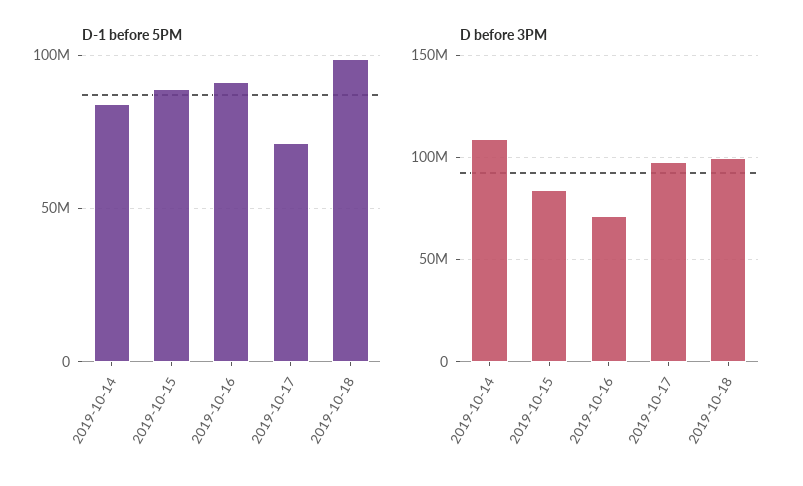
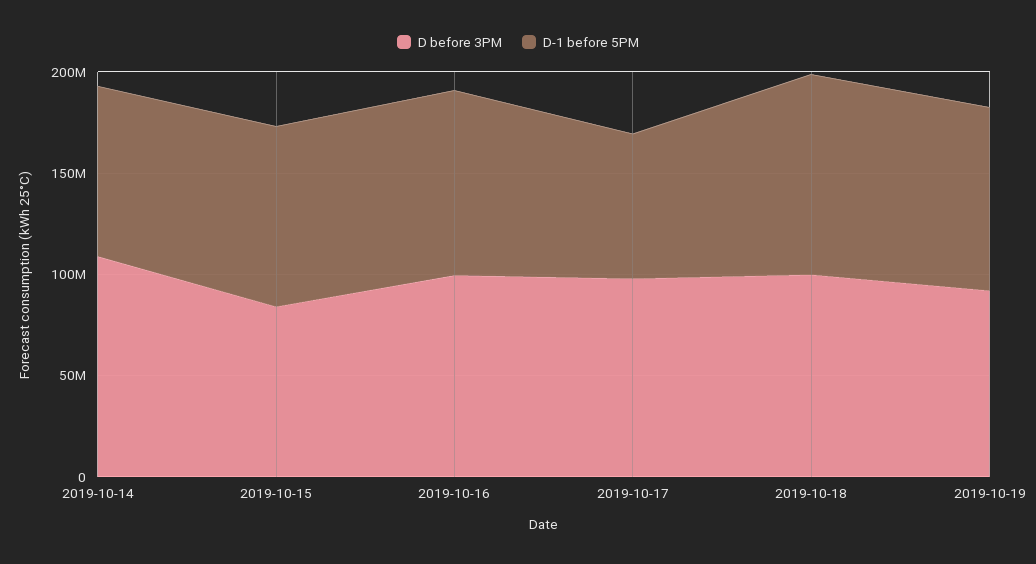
D before 3PM, 2019-10-16: 70000000 -> 100000000
D before 3PM, 2019-10-19: none -> 90000000
D-1 before 5PM, 2019-10-19: none -> 90000000

